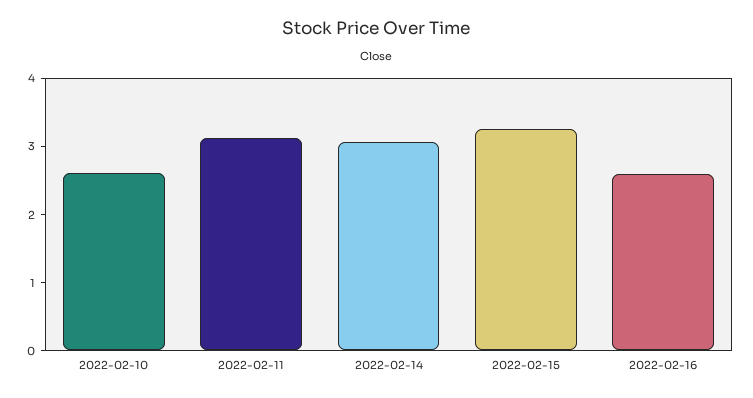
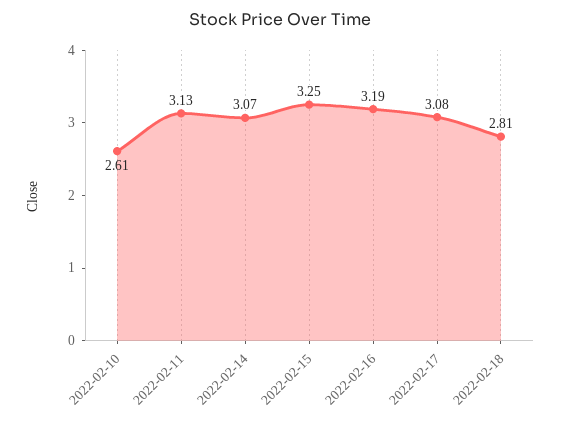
2022-02-16: 2.6 -> 3.19
2022-02-17: none -> 3.08
2022-02-18: none -> 2.81

